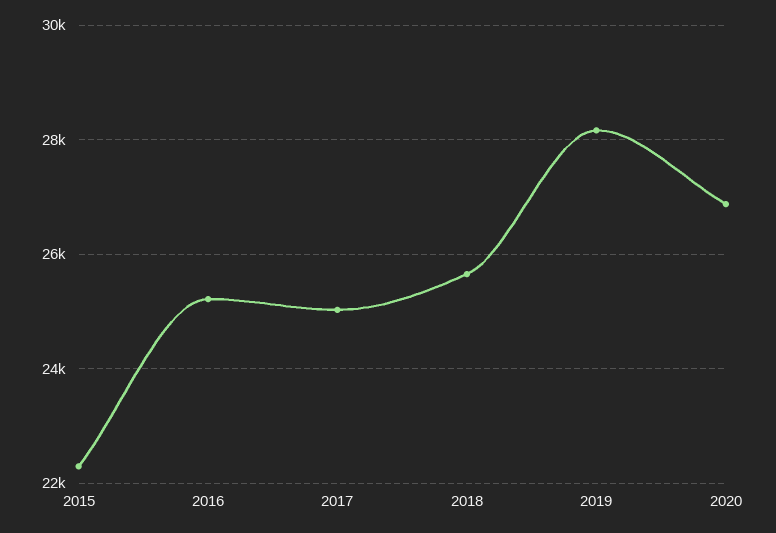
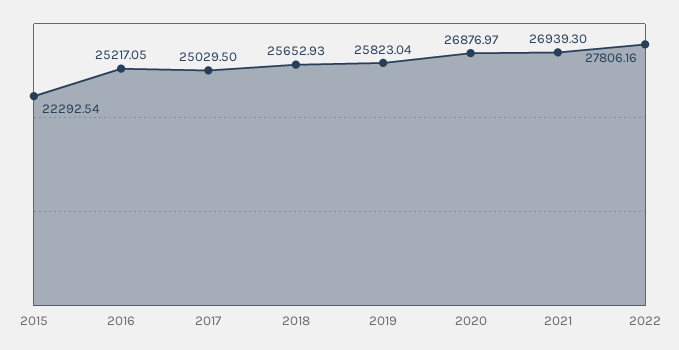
2019: 28200 -> 25823.04
2021: none -> 26939.3
2022: none -> 27806.16

